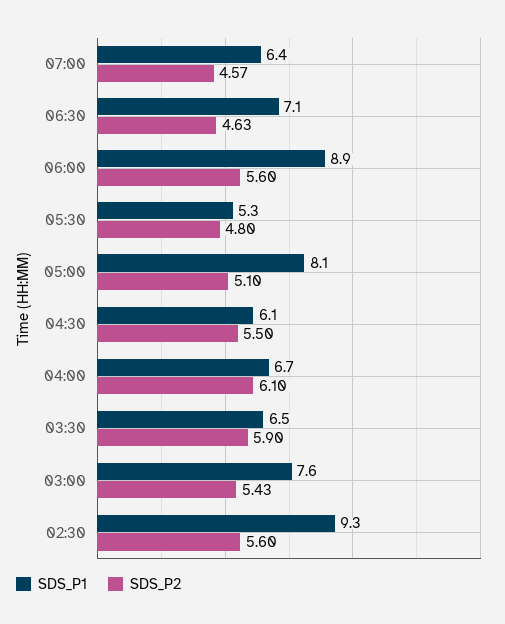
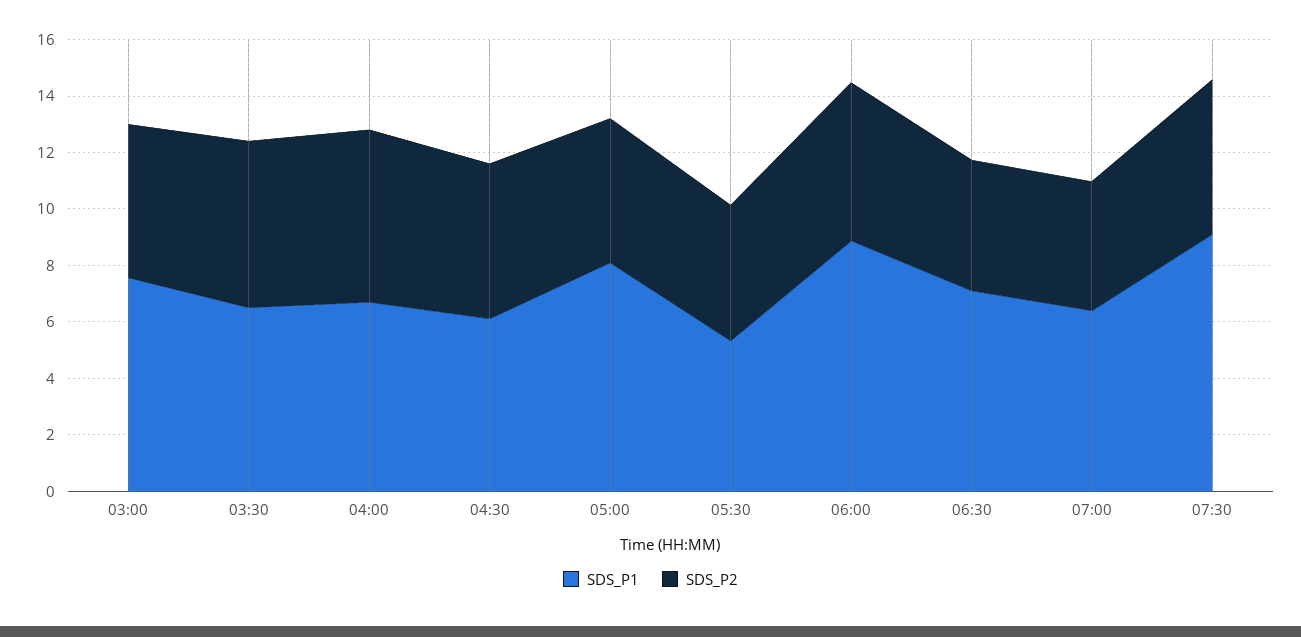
SDS_P1, 02:30: 9.3 -> none
SDS_P2, 02:30: 5.6 -> none
SDS_P1, 07:30: none -> 9
SDS_P2, 07:30: none -> 5.5

